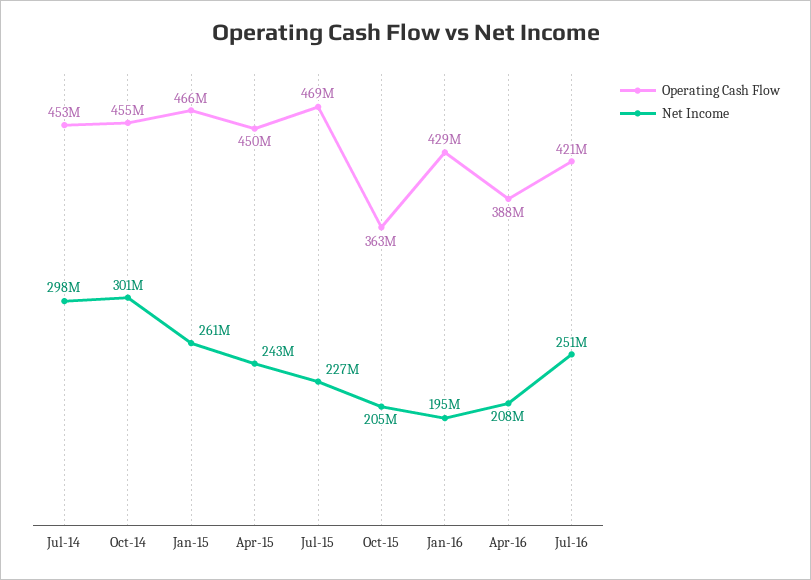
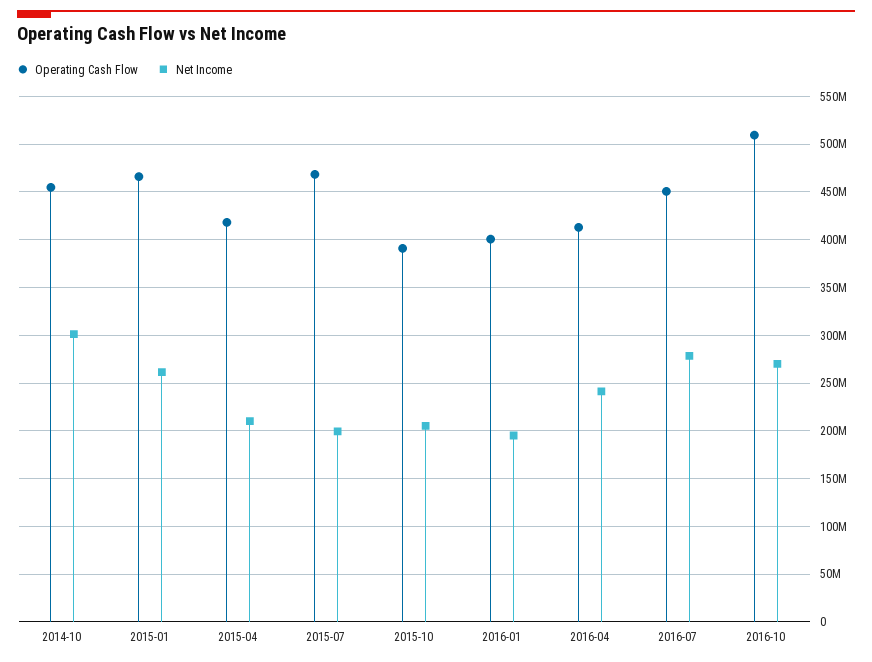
Operating Cash Flow, Jul-14: 453000000 -> none
Net Income, Jul-14: 298000000 -> none
Operating Cash Flow, Apr-15: 450000000 -> 420000000
Net Income, Apr-15: 243000000 -> 210000000
Net Income, Jul-15: 227000000 -> 200000000
Operating Cash Flow, Oct-15: 363000000 -> 390000000
Operating Cash Flow, Jan-16: 429000000 -> 400000000
Operating Cash Flow, Apr-16: 388000000 -> 410000000
Net Income, Apr-16: 208000000 -> 240000000
Operating Cash Flow, Jul-16: 421000000 -> 450000000
Net Income, Jul-16: 251000000 -> 280000000
Operating Cash Flow, 2016-10: none -> 510000000
Net Income, 2016-10: none -> 270000000

